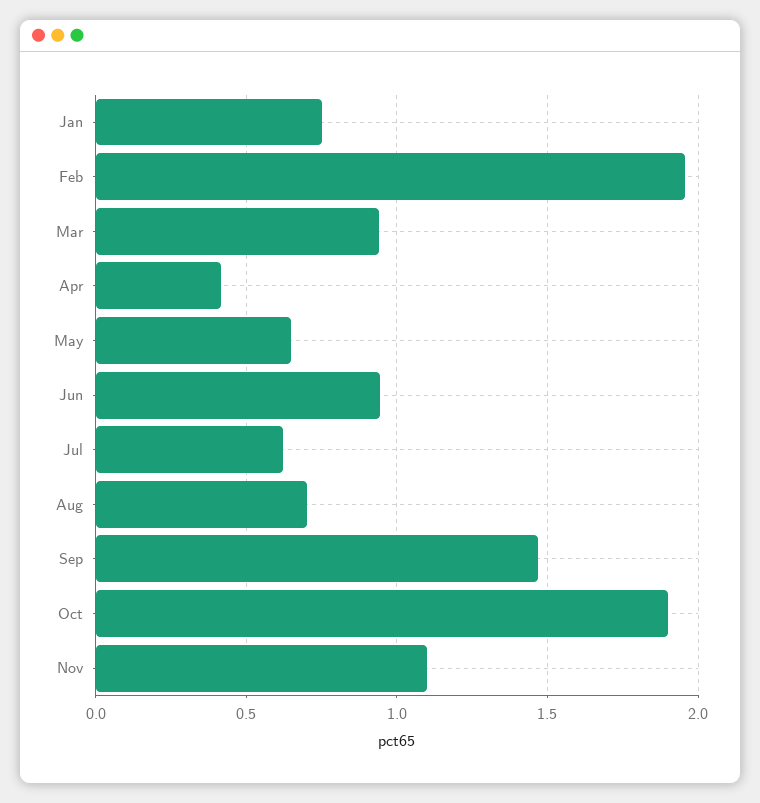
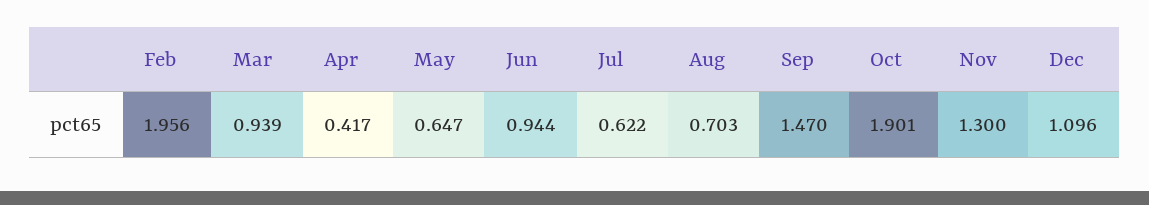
Jan: 0.75 -> none
Nov: 1.1 -> 1.3
Dec: none -> 1.096

